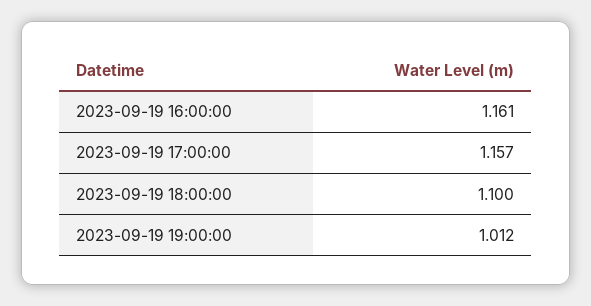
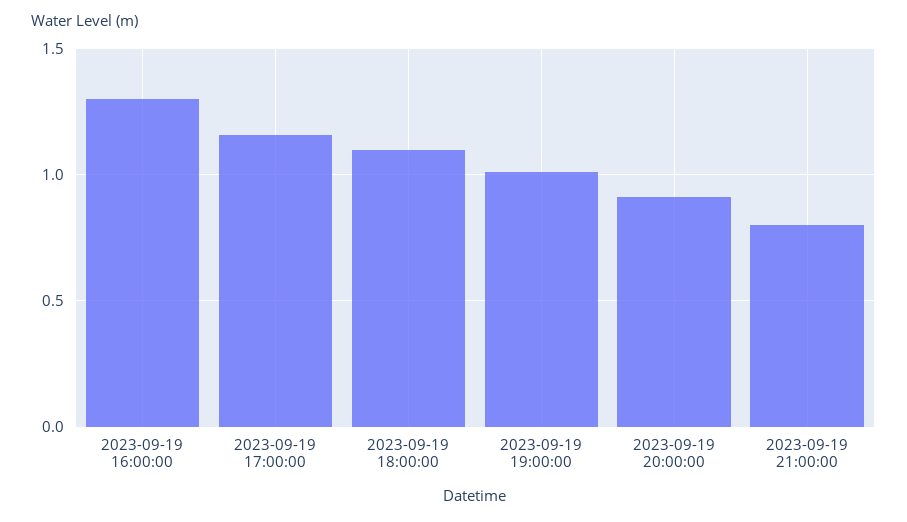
2023-09-19 16:00:00: 1.161 -> 1.3
2023-09-19 20:00:00: none -> 0.9
2023-09-19 21:00:00: none -> 0.8

